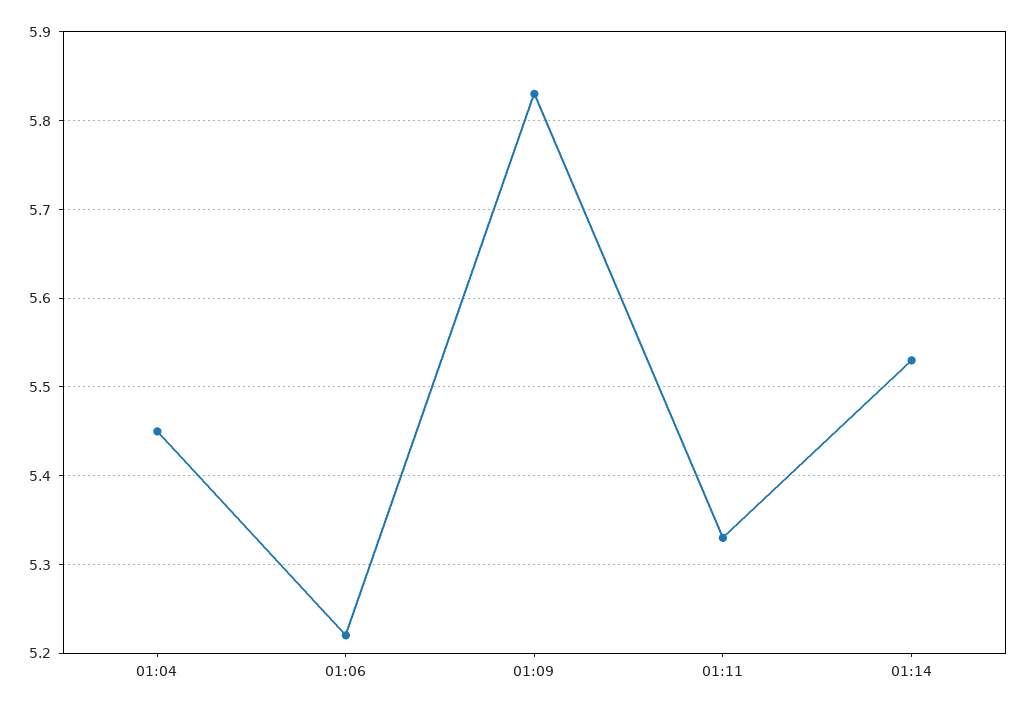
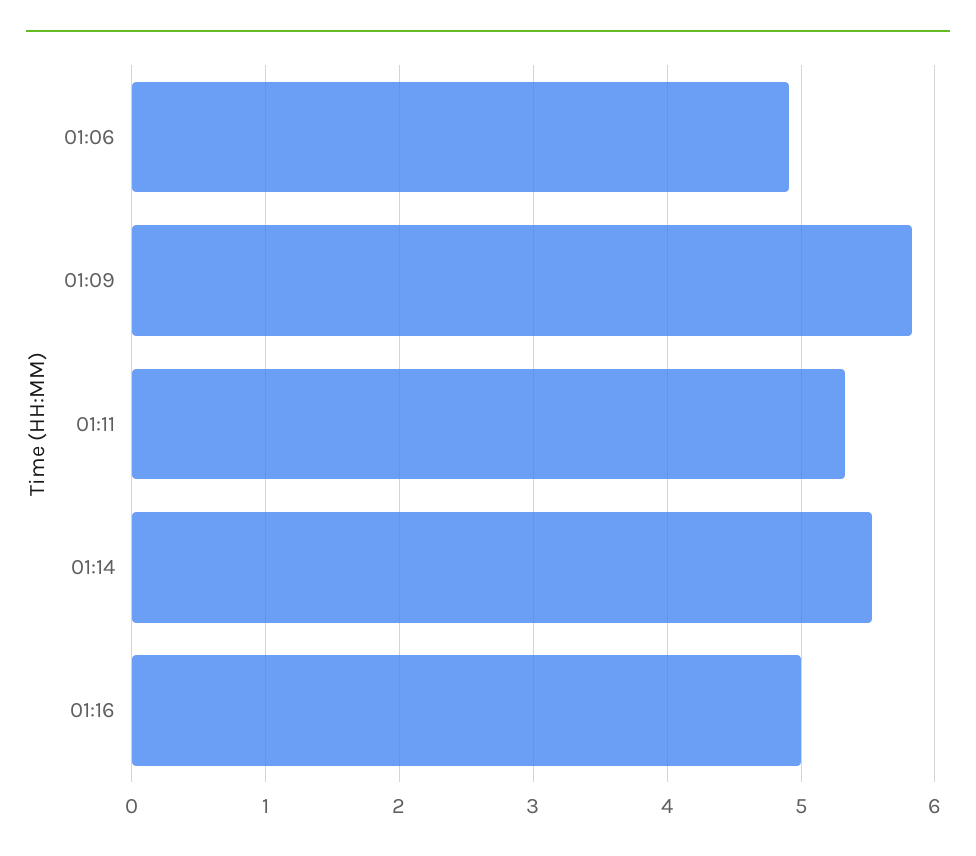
01:04: 5.45 -> none
01:06: 5.22 -> 4.9
01:16: none -> 5

